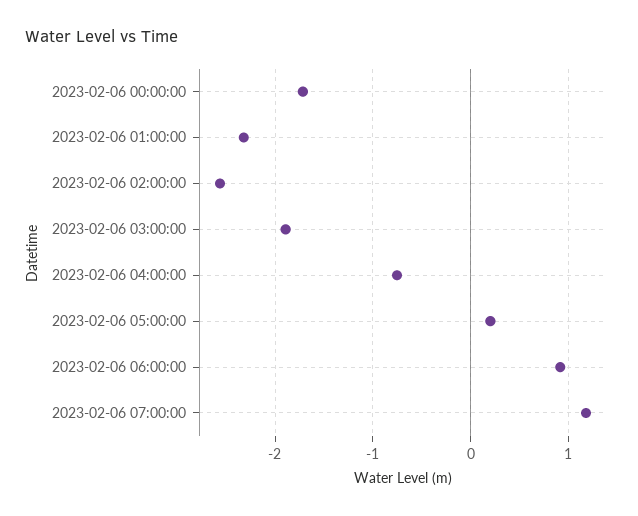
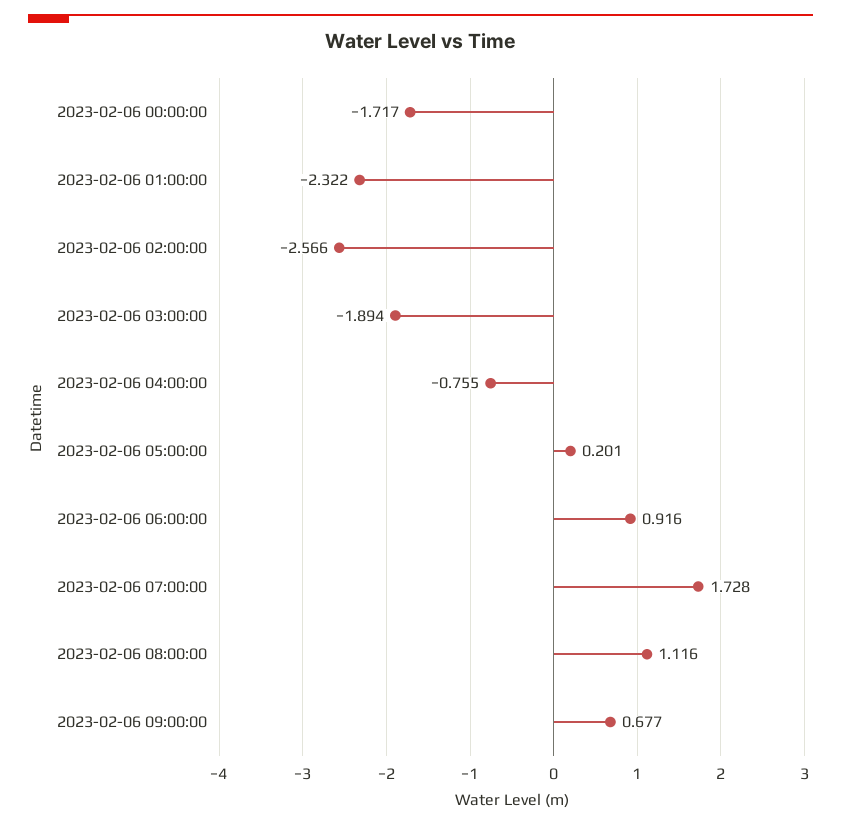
2023-02-06 07:00:00: 1.2 -> 1.728
2023-02-06 08:00:00: none -> 1.116
2023-02-06 09:00:00: none -> 0.677

